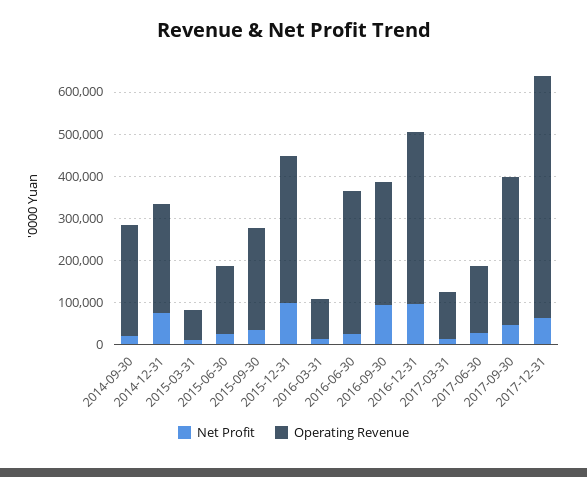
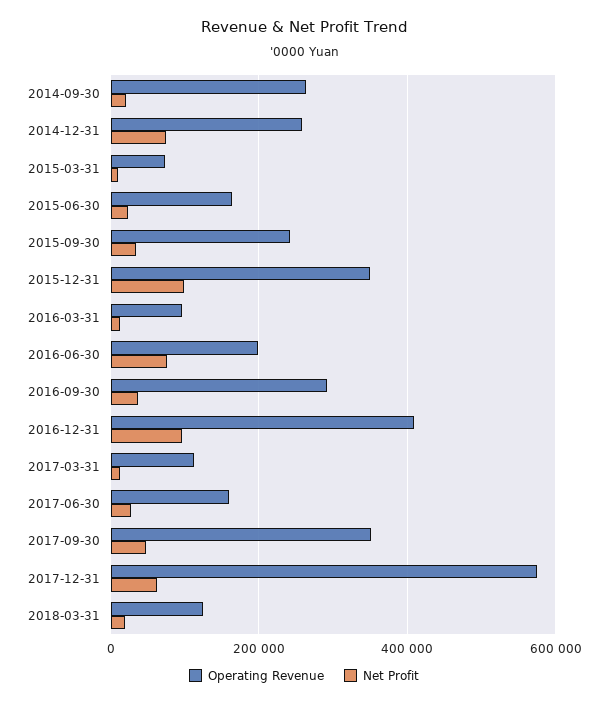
Net Profit, 2016-06-30: 20000 -> 80000
Operating Revenue, 2016-06-30: 340000 -> 200000
Net Profit, 2016-09-30: 100000 -> 40000
Operating Revenue, 2018-03-31: none -> 120000
Net Profit, 2018-03-31: none -> 20000

